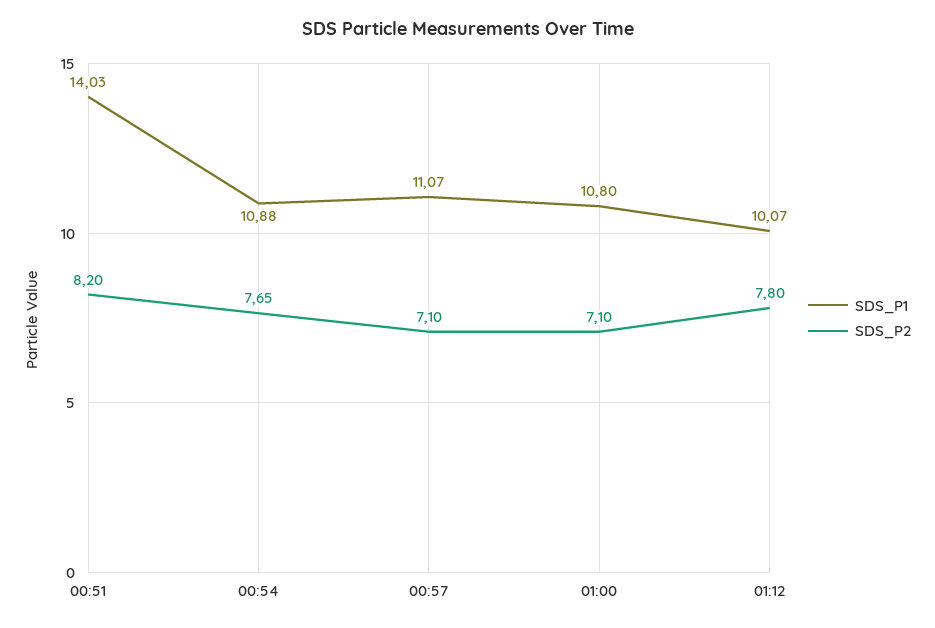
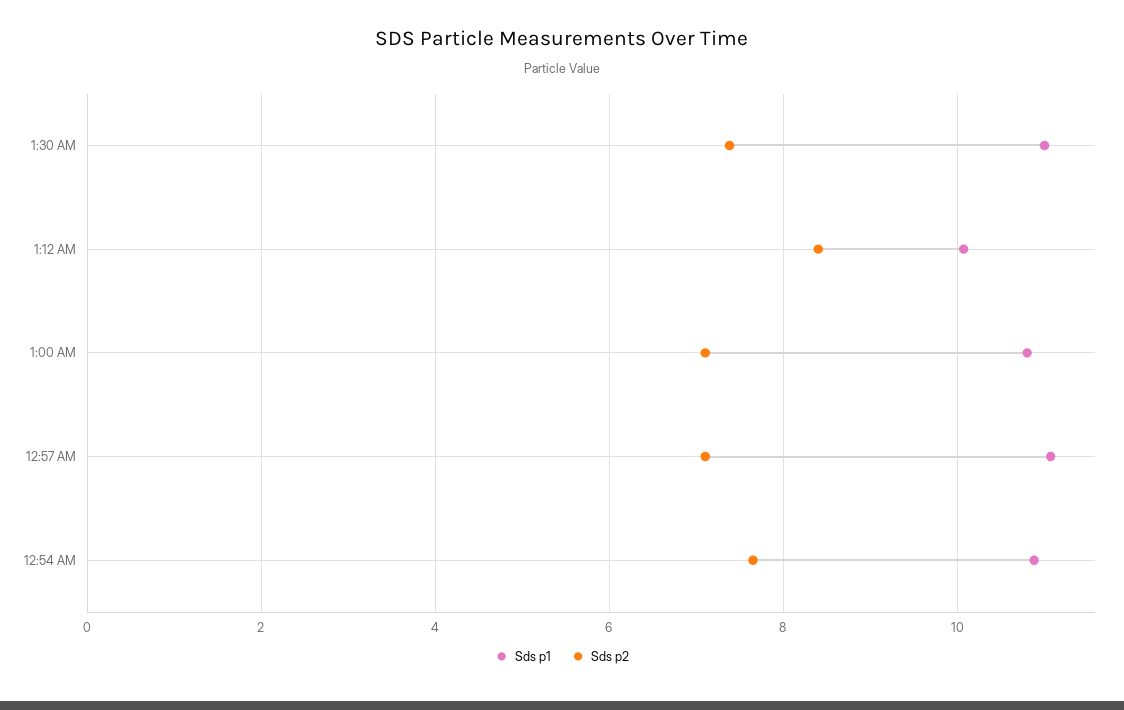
SDS_P1, 00:51: 14.03 -> none
SDS_P2, 00:51: 8.2 -> none
SDS_P2, 01:12: 7.8 -> 8.4
SDS_P1, 1:30 AM: none -> 11
SDS_P2, 1:30 AM: none -> 7.4

